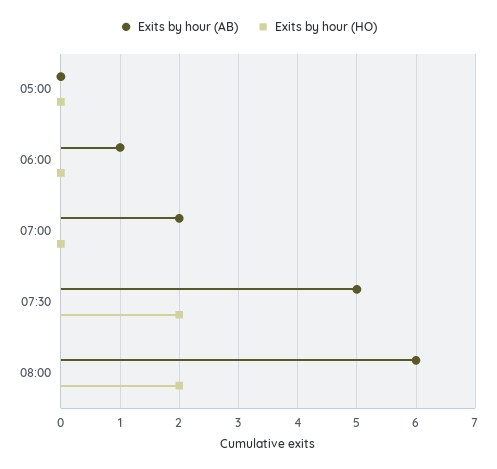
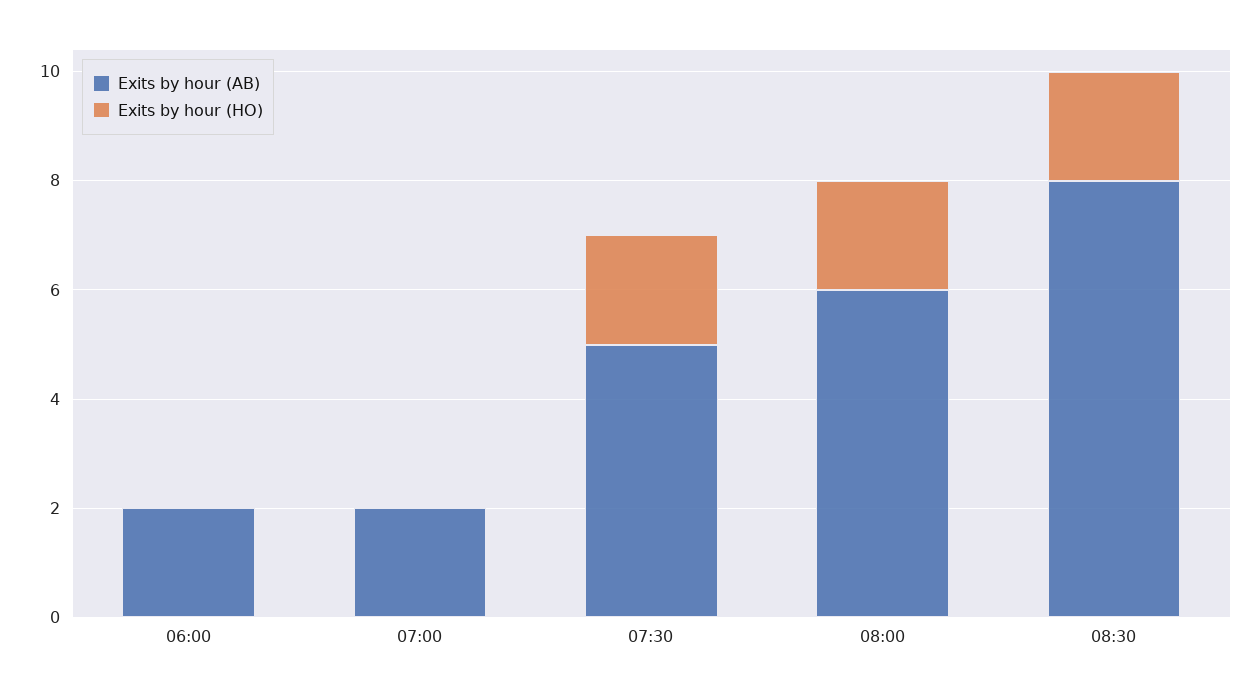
Exits by hour (AB), 05:00: 0 -> none
Exits by hour (HO), 05:00: 0 -> none
Exits by hour (AB), 06:00: 1 -> 2
Exits by hour (AB), 08:30: none -> 8
Exits by hour (HO), 08:30: none -> 2

